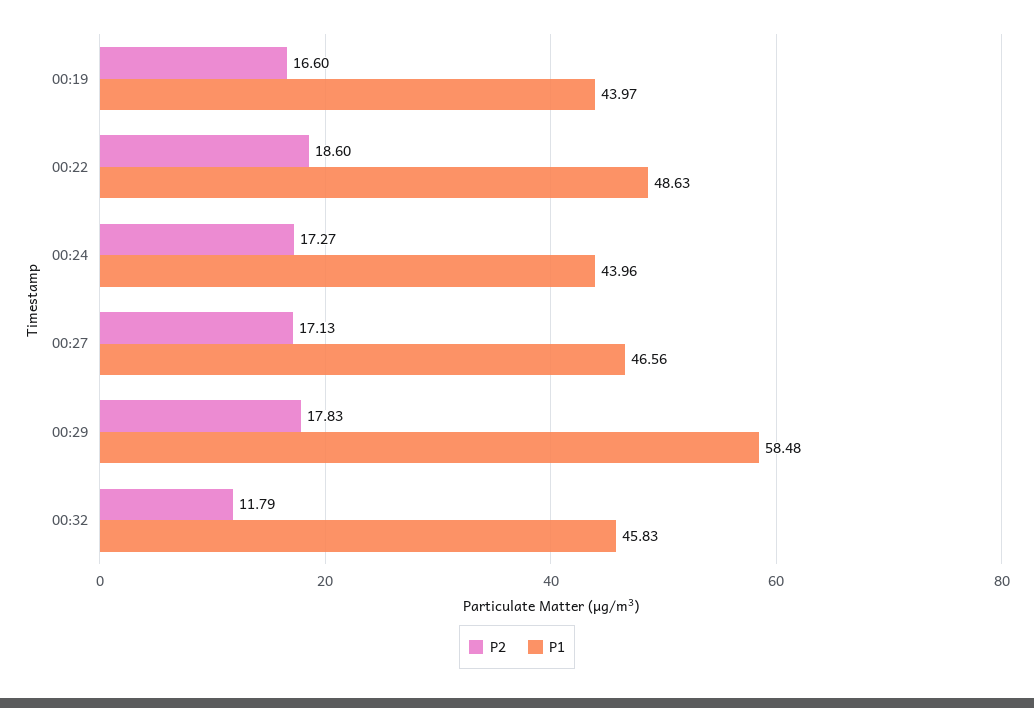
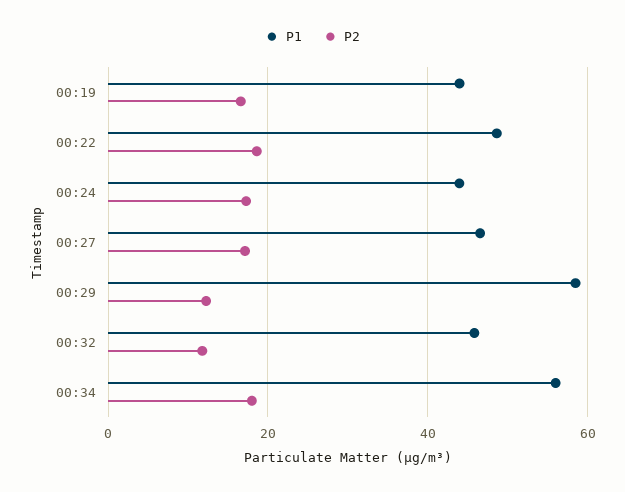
P2, 00:29: 17.83 -> 12
P1, 00:34: none -> 56
P2, 00:34: none -> 18

